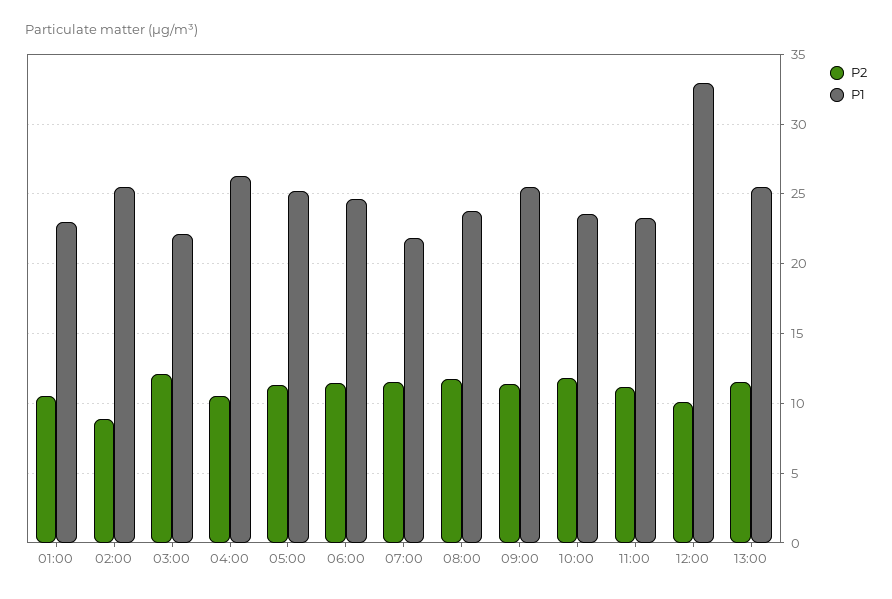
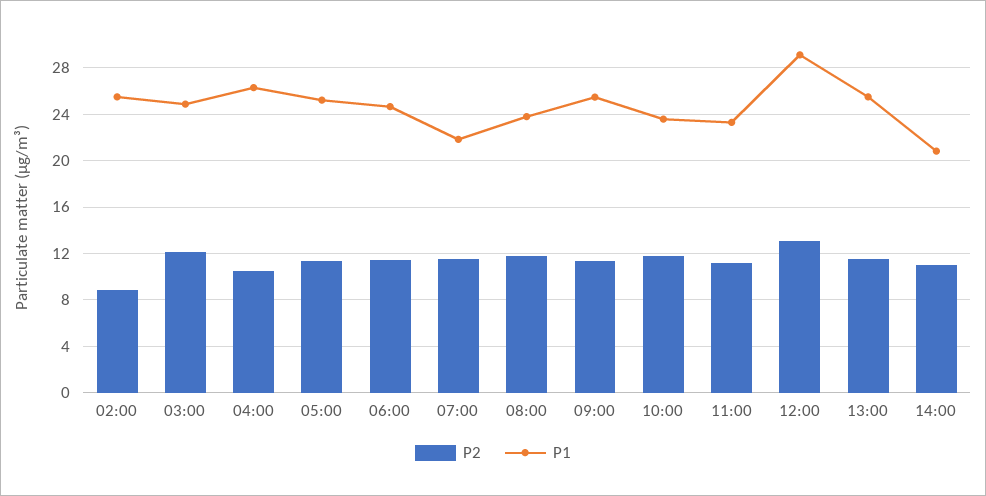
P2, 01:00: 10.5 -> none
P1, 01:00: 23 -> none
P1, 03:00: 22 -> 25
P2, 12:00: 10 -> 13
P1, 12:00: 33 -> 29
P2, 14:00: none -> 11
P1, 14:00: none -> 21

